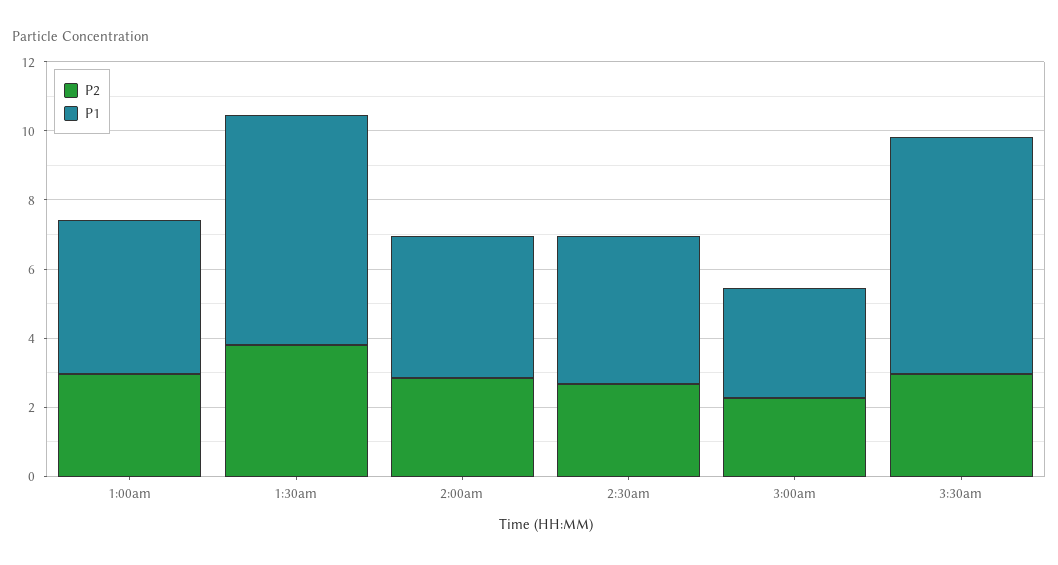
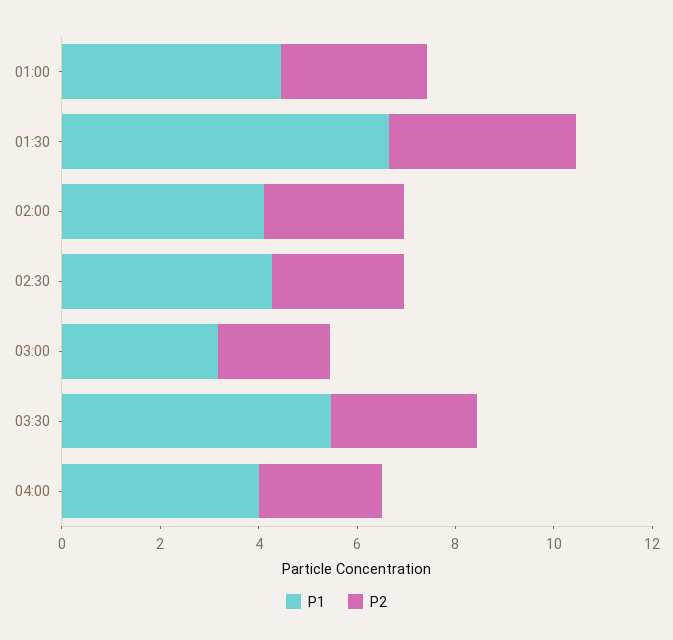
P1, 3:30am: 7 -> 5.5
P1, 04:00: none -> 4
P2, 04:00: none -> 2.5

